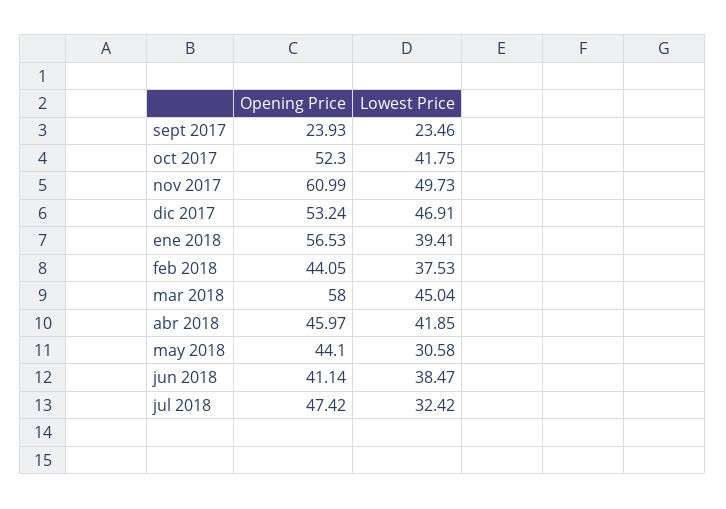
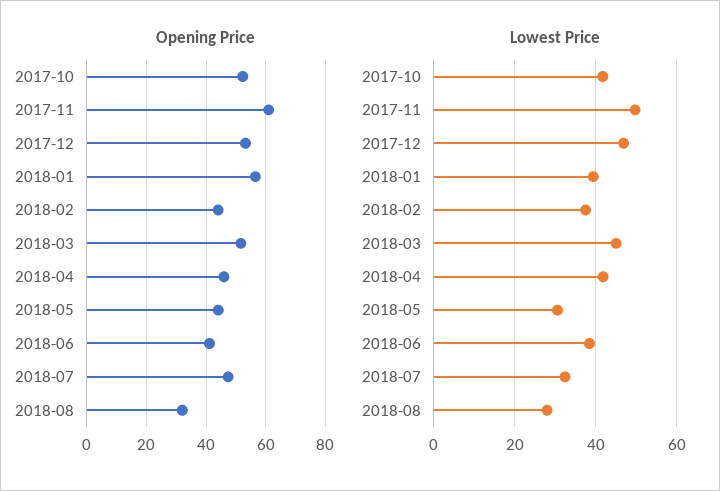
Opening Price, sept 2017: 23.93 -> none
Lowest Price, sept 2017: 23.46 -> none
Opening Price, mar 2018: 58 -> 52.5
Opening Price, 2018-08: none -> 32.5
Lowest Price, 2018-08: none -> 28

